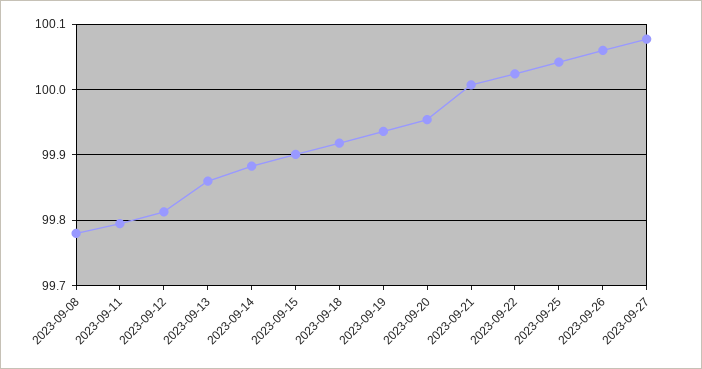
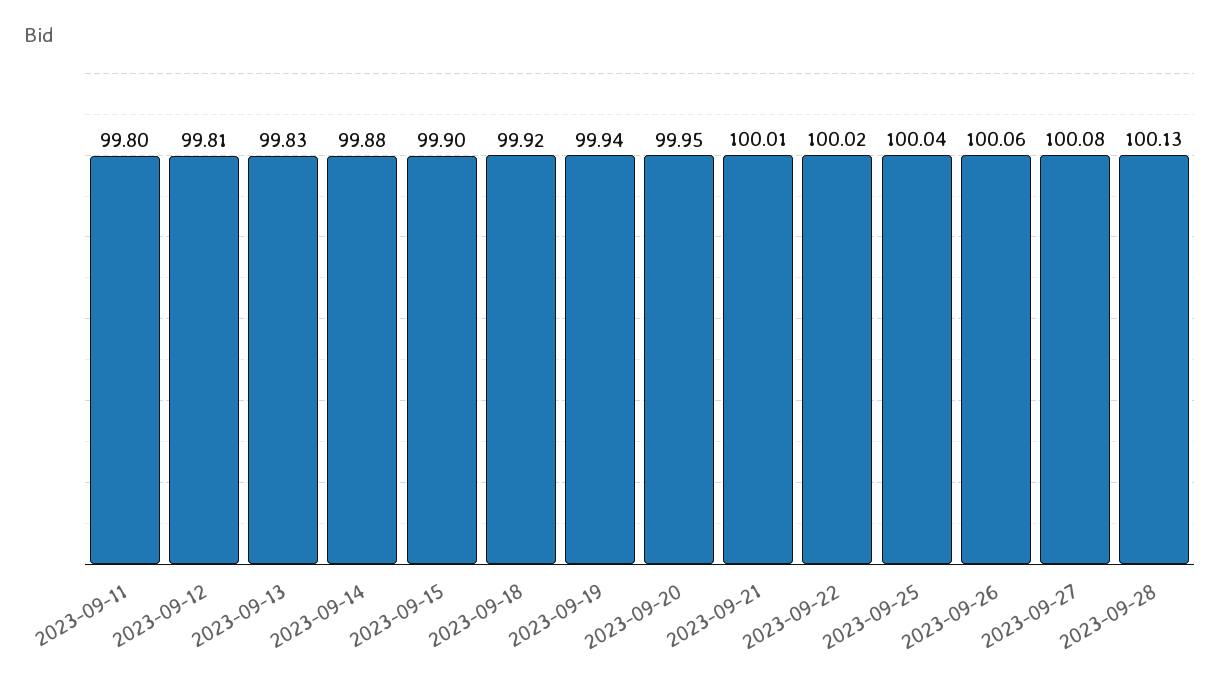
2023-09-08: 99.78 -> none
2023-09-13: 99.86 -> 99.83
2023-09-28: none -> 100.13

